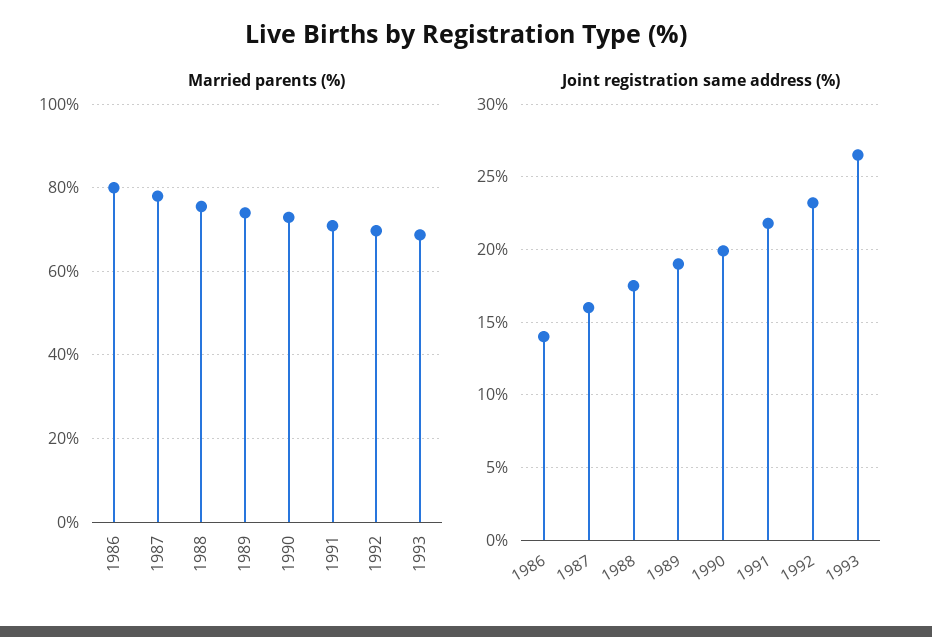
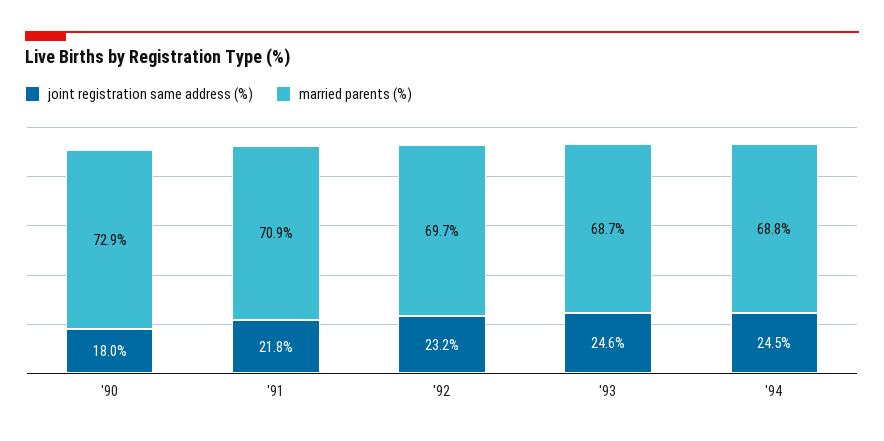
Married parents (%), 1986: 80 -> none
Married parents (%), 1987: 78 -> none
Married parents (%), 1988: 76 -> none
Married parents (%), 1989: 74 -> none
Joint registration same address (%), 1986: 14 -> none
Joint registration same address (%), 1987: 16 -> none
Joint registration same address (%), 1988: 17.5 -> none
Joint registration same address (%), 1989: 19 -> none
Joint registration same address (%), 1990: 20 -> 18
Joint registration same address (%), 1993: 26.5 -> 24.6
Joint registration same address (%), '94: none -> 24.5
Married parents (%), '94: none -> 68.8

